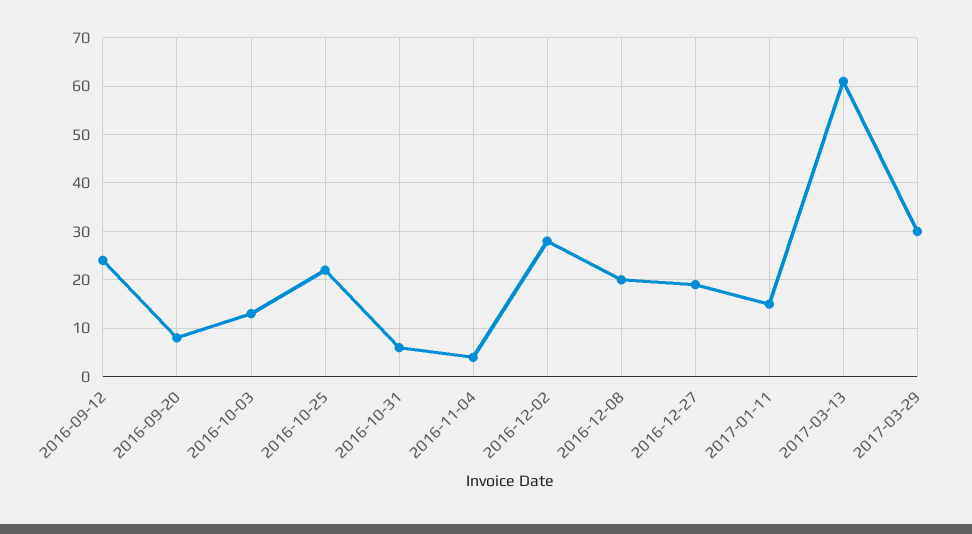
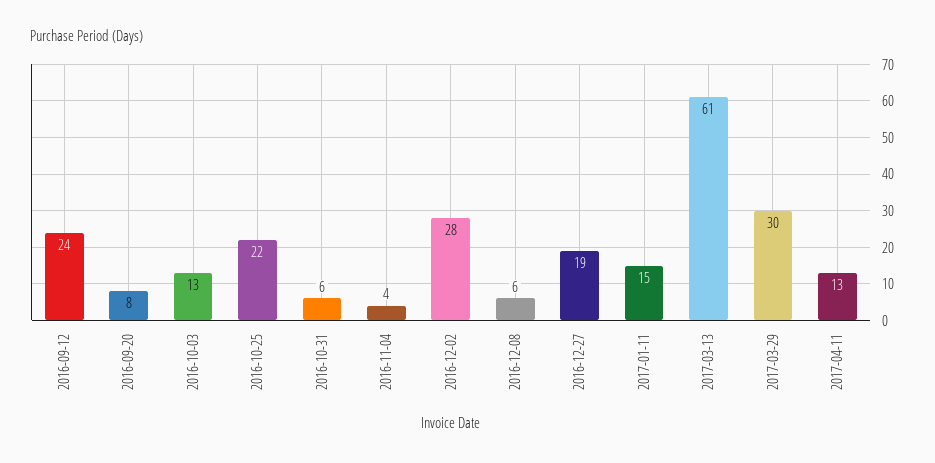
2016-12-08: 20 -> 6
2017-04-11: none -> 13

